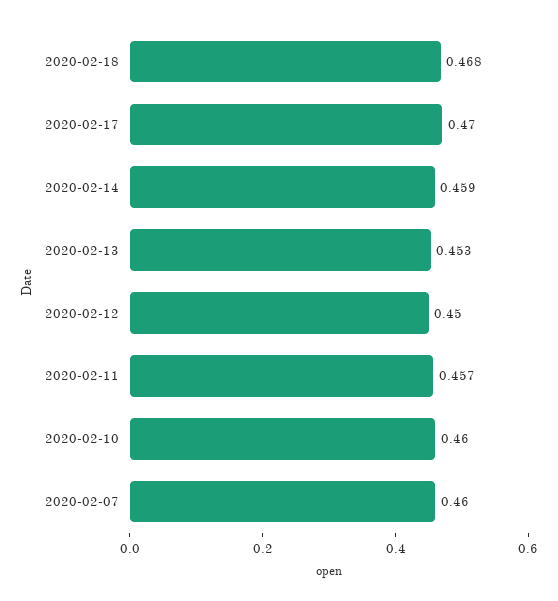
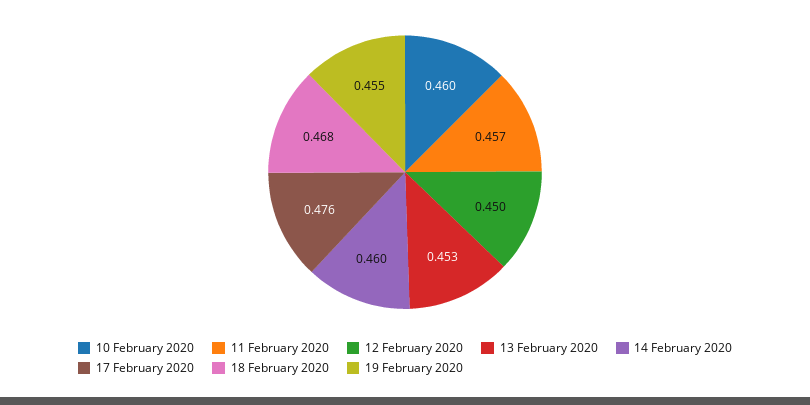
2020-02-17: 0.47 -> 0.476
2020-02-14: 0.459 -> 0.46
2020-02-07: 0.46 -> none
19 February 2020: none -> 0.455

